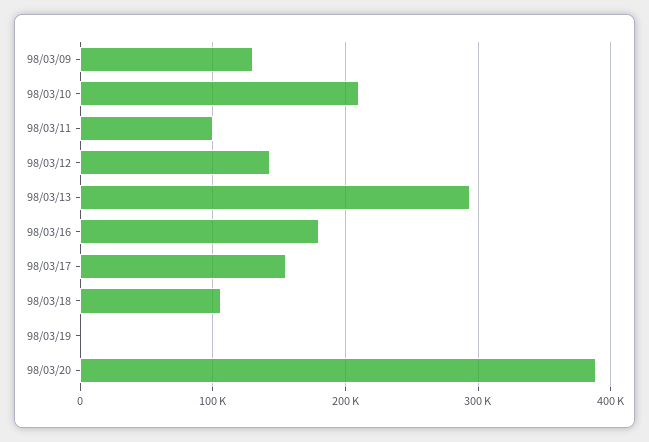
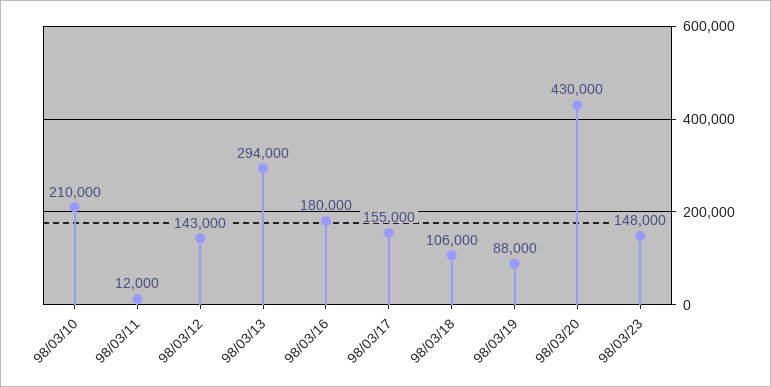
98/03/09: 130000 -> none
98/03/11: 100000 -> 12000
98/03/19: 0 -> 88000
98/03/20: 390000 -> 430000
98/03/23: none -> 148000

